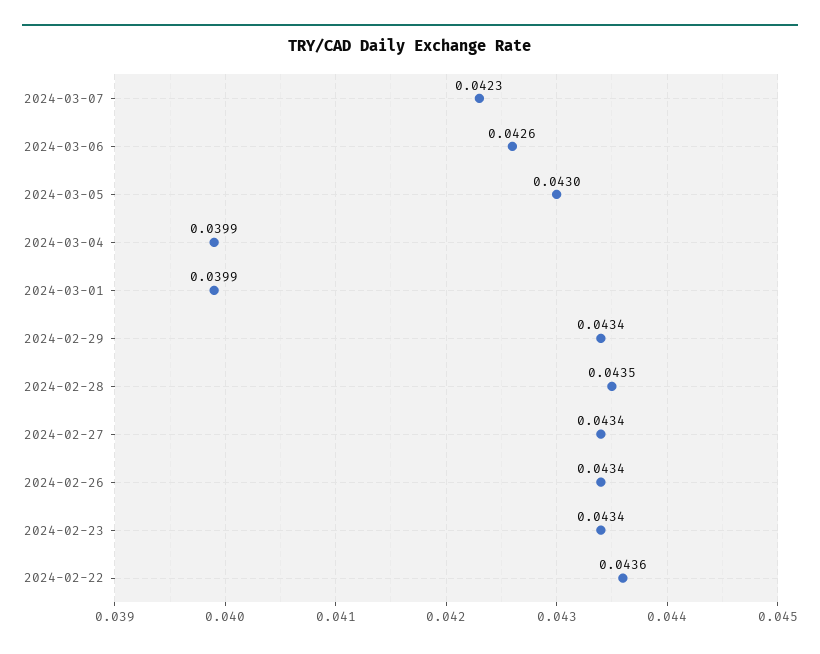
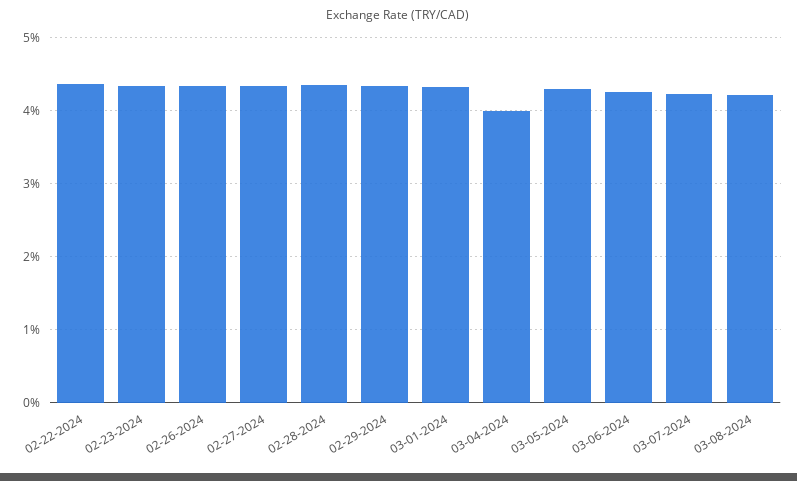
2024-03-01: 0.0399 -> 0.043
03-08-2024: none -> 0.042

